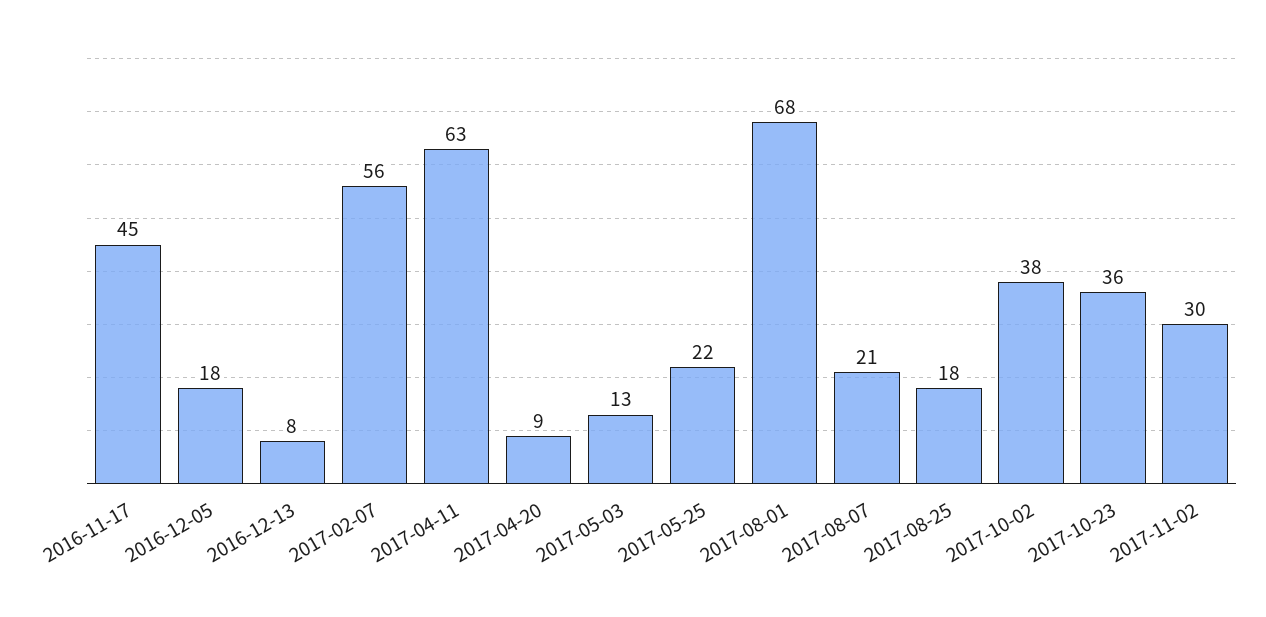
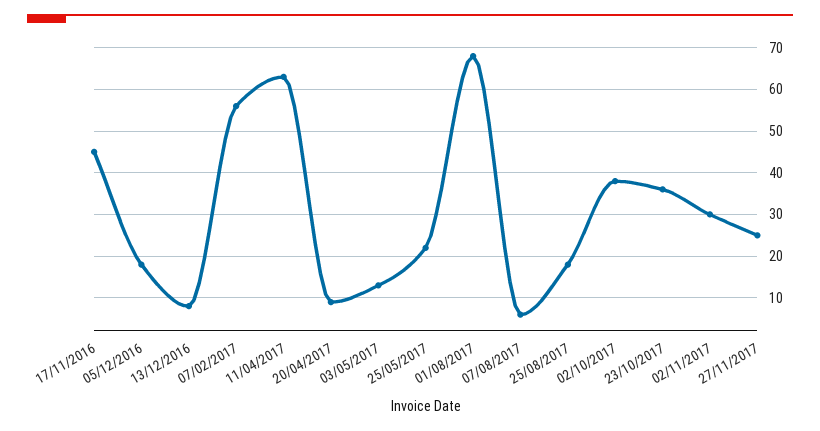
2017-08-07: 21 -> 5
27/11/2017: none -> 25

